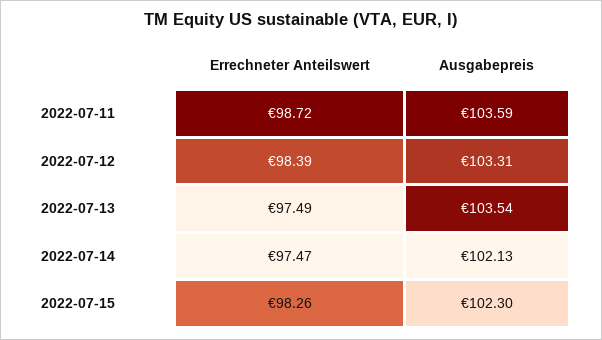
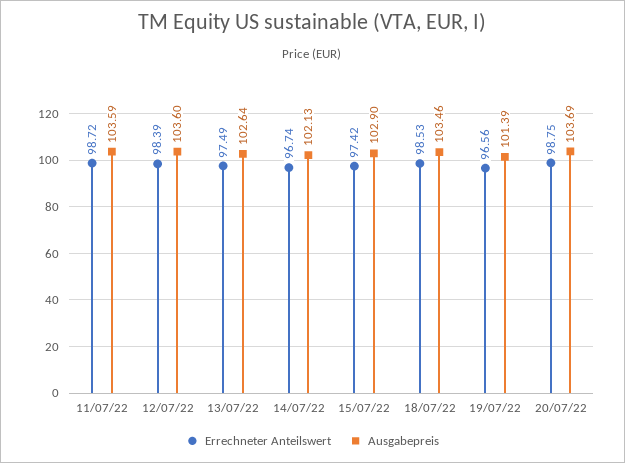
Ausgabepreis, 2022-07-12: 103.31 -> 103.6
Ausgabepreis, 2022-07-13: 103.54 -> 102.64
Errechneter Anteilswert, 2022-07-14: 97.47 -> 96.74
Errechneter Anteilswert, 2022-07-15: 98.26 -> 97.42
Ausgabepreis, 2022-07-15: 102.3 -> 102.9
Errechneter Anteilswert, 18/07/22: none -> 98.53
Ausgabepreis, 18/07/22: none -> 103.46
Errechneter Anteilswert, 19/07/22: none -> 96.56
Ausgabepreis, 19/07/22: none -> 101.39
Errechneter Anteilswert, 20/07/22: none -> 98.75
Ausgabepreis, 20/07/22: none -> 103.69

